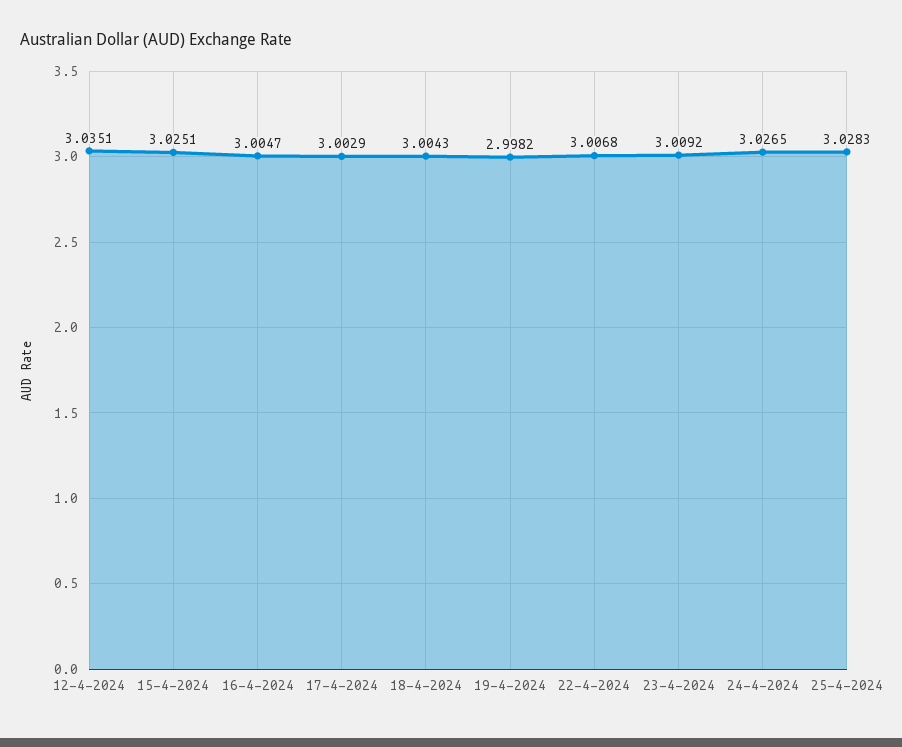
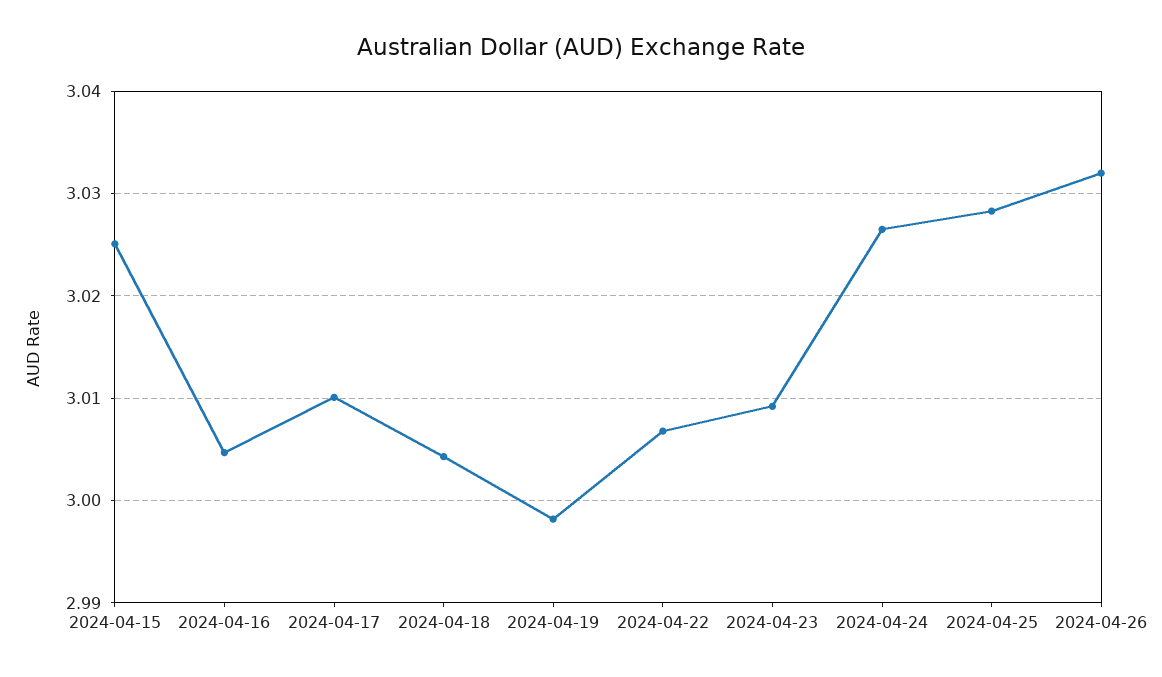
12-4-2024: 3.0351 -> none
17-4-2024: 3.0029 -> 3.01
2024-04-26: none -> 3.032

